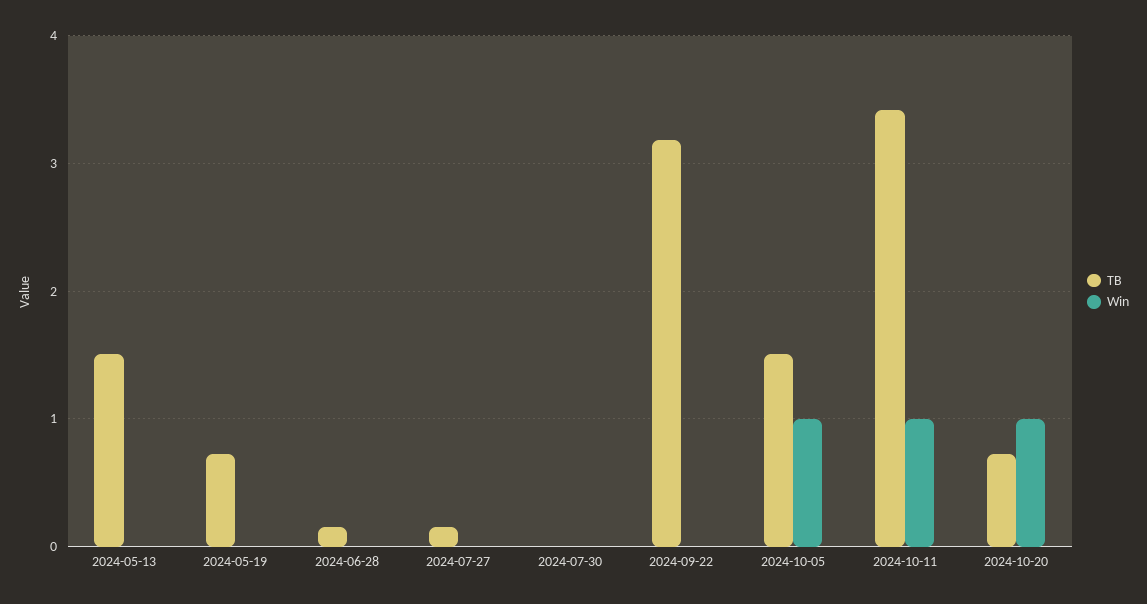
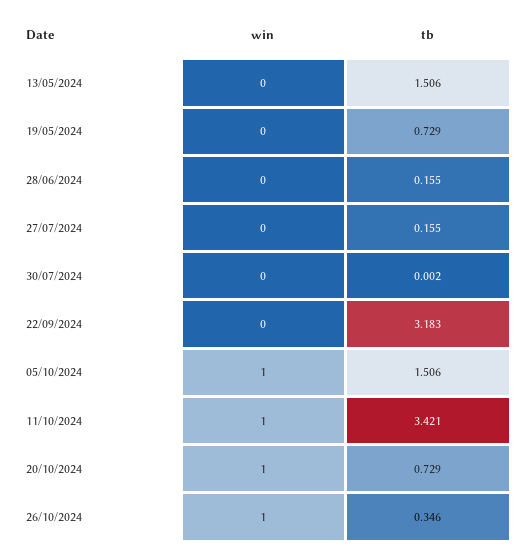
Win, 26/10/2024: none -> 1
TB, 26/10/2024: none -> 0.346

